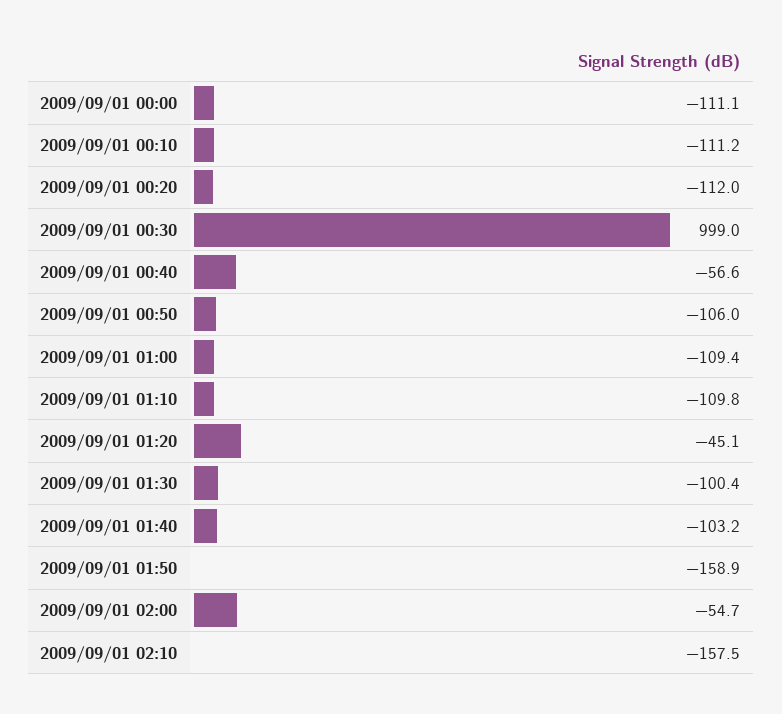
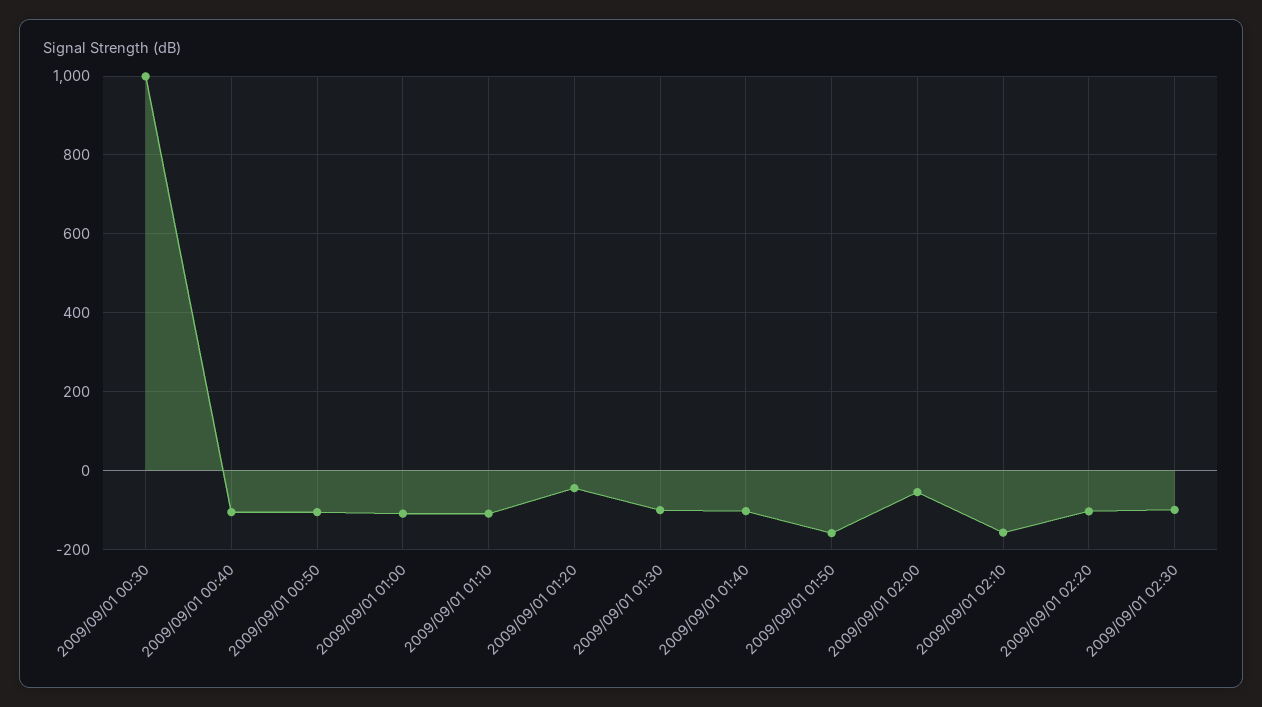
2009/09/01 00:00: -111.1 -> none
2009/09/01 00:10: -111.2 -> none
2009/09/01 00:20: -112 -> none
2009/09/01 00:40: -56.6 -> -100
2009/09/01 02:20: none -> -100
2009/09/01 02:30: none -> -100

